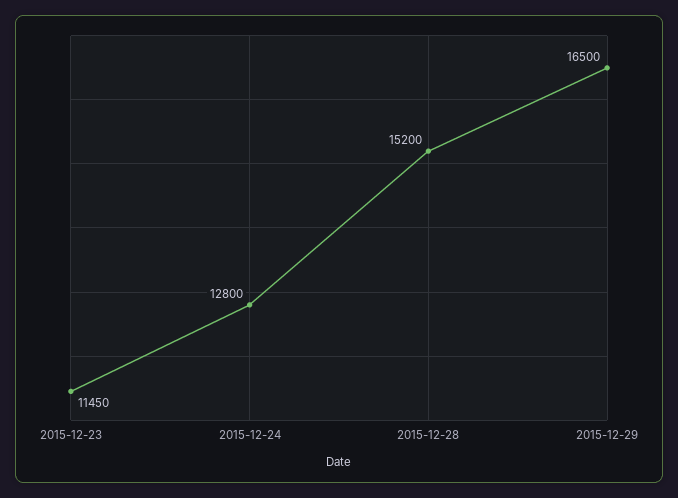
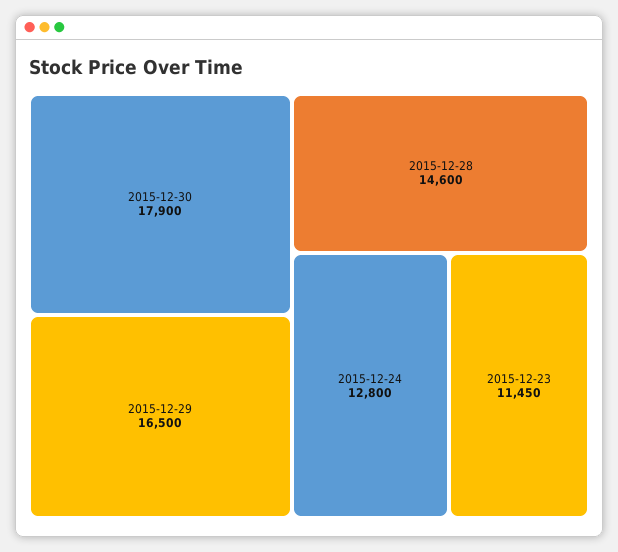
2015-12-28: 15200 -> 14600
2015-12-30: none -> 17900

